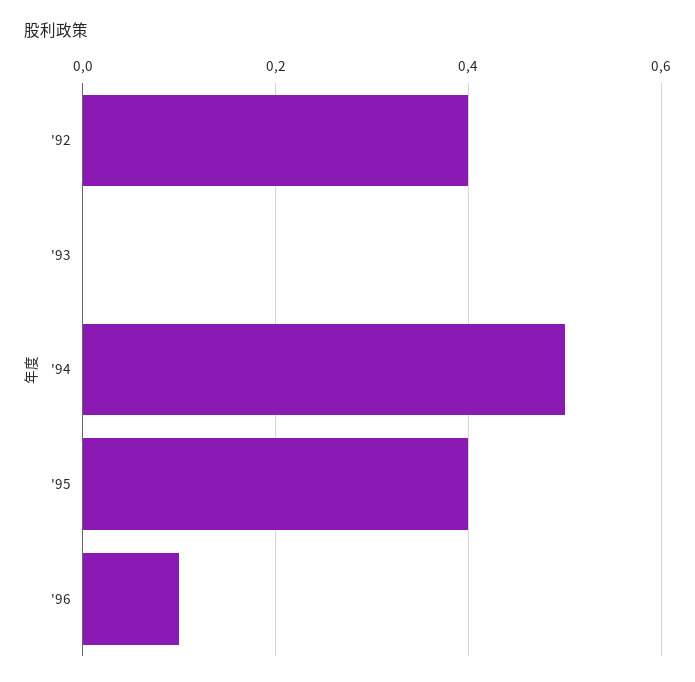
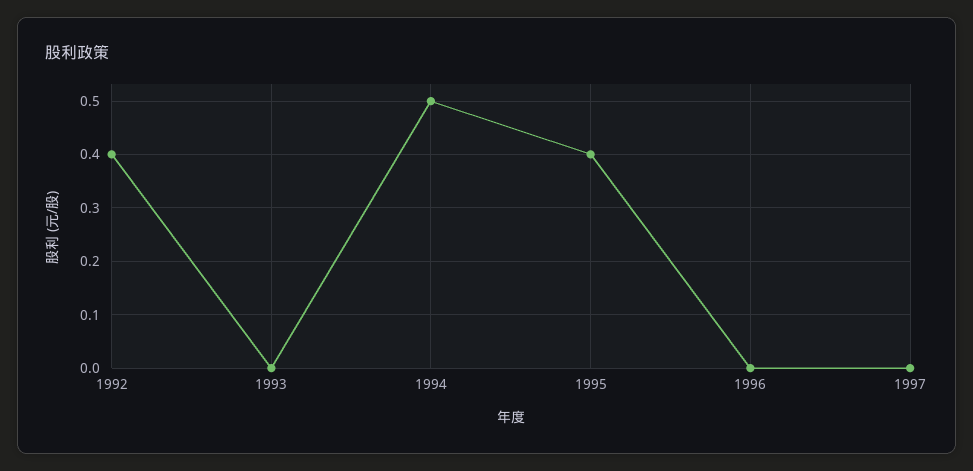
'96: 0.1 -> 0
1997: none -> 0

